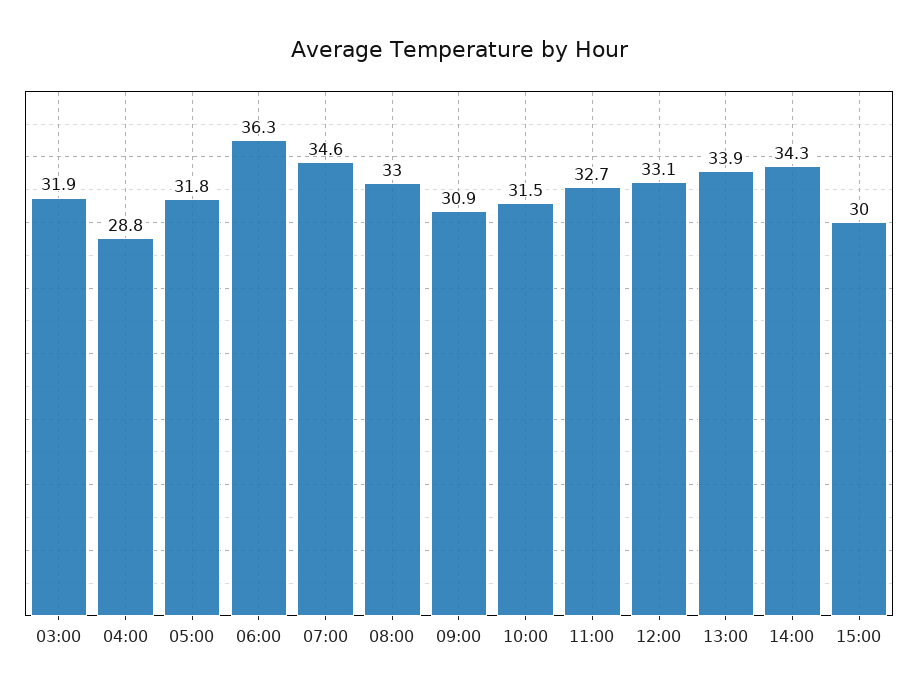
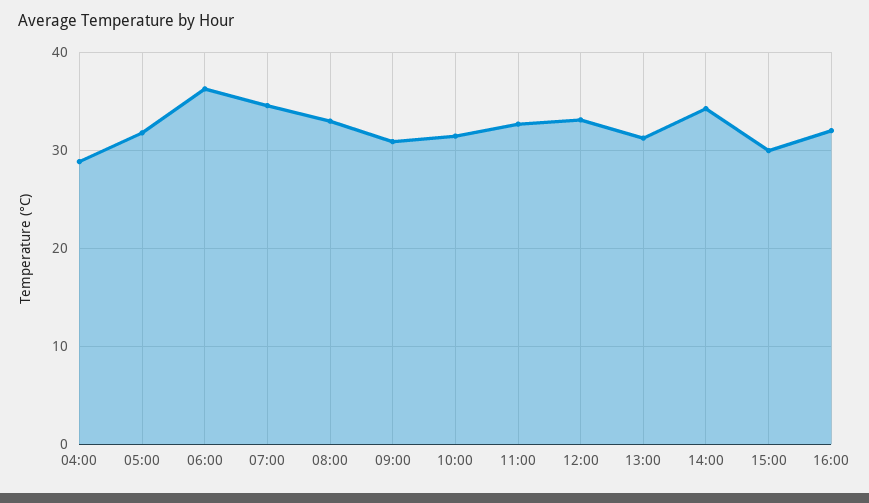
03:00: 31.9 -> none
13:00: 33.9 -> 31
16:00: none -> 32

